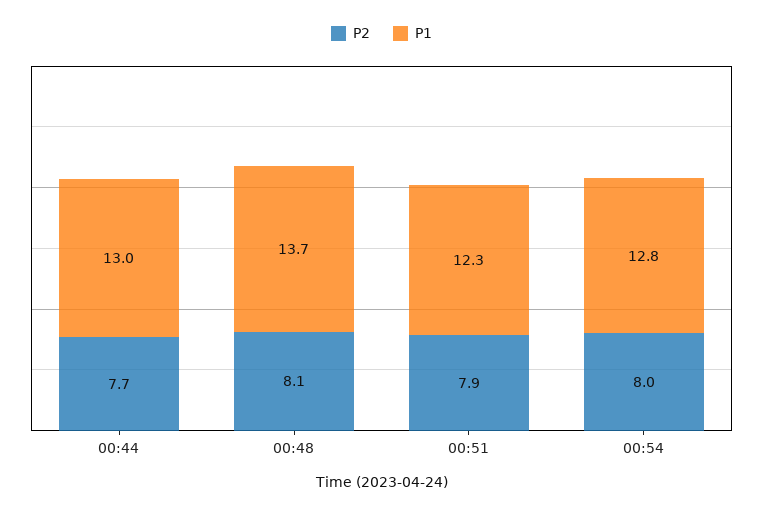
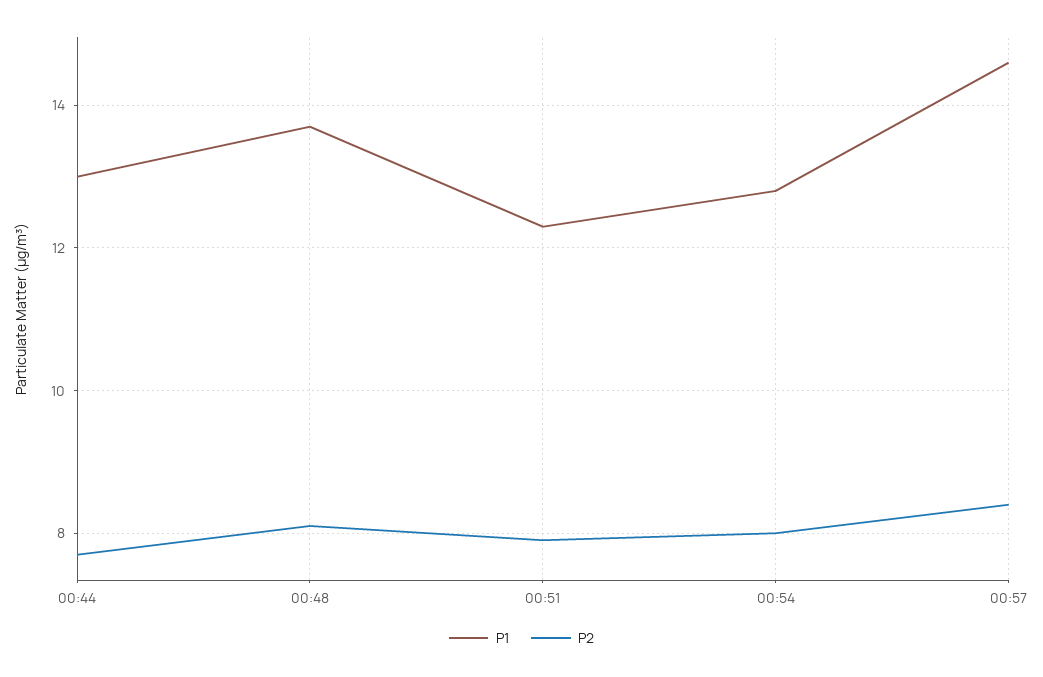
P1, 00:57: none -> 14.5
P2, 00:57: none -> 8.5

